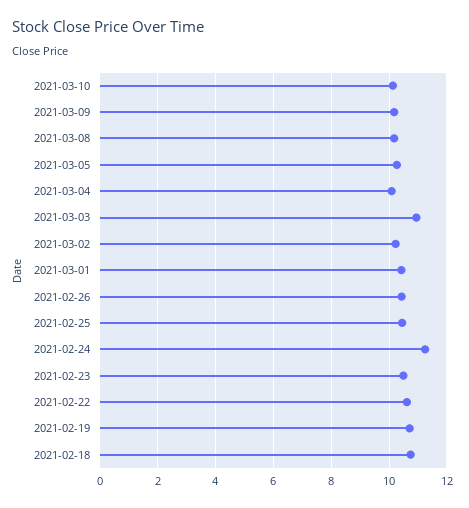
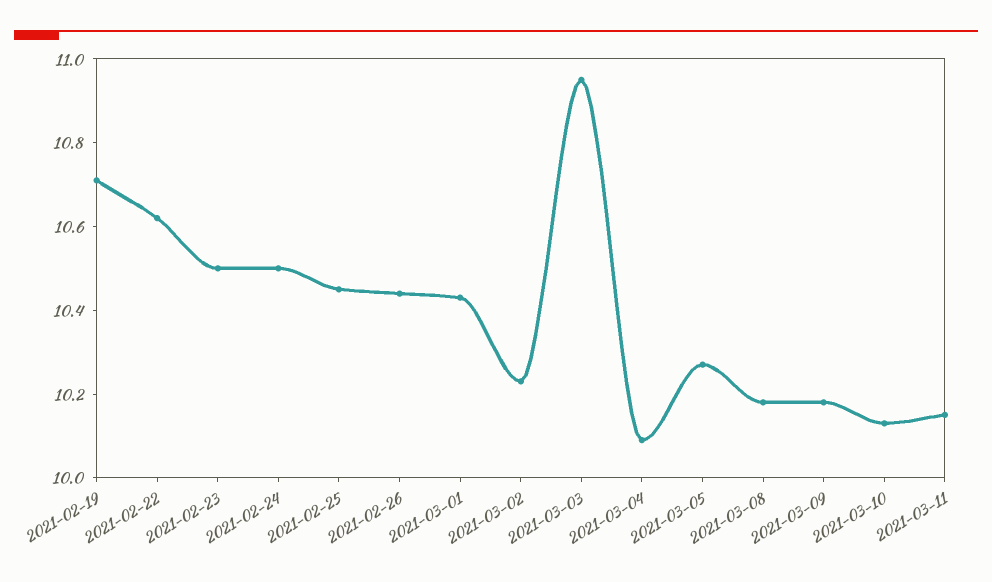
2021-02-24: 11.25 -> 10.5
2021-02-18: 10.75 -> none
2021-03-11: none -> 10.15

